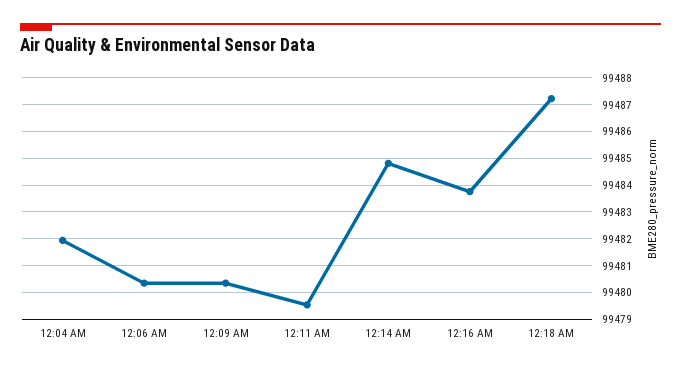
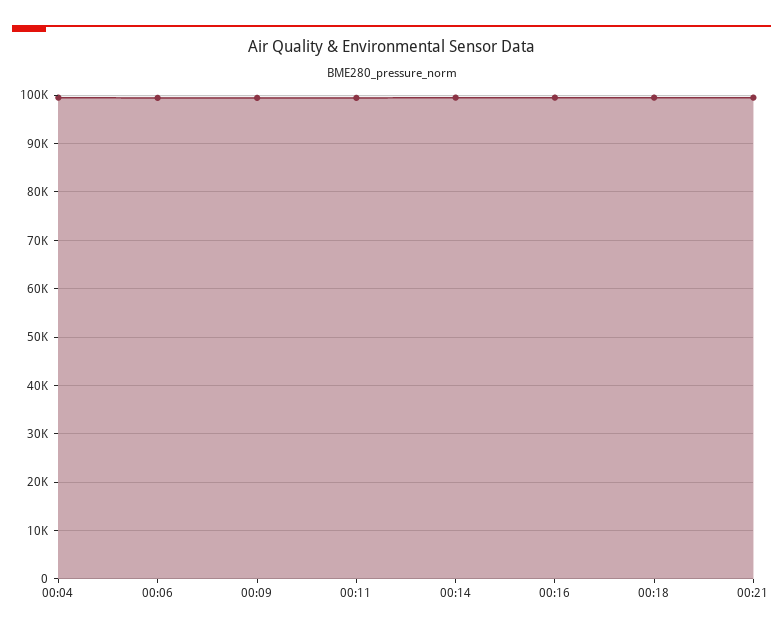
00:21: none -> 100000

